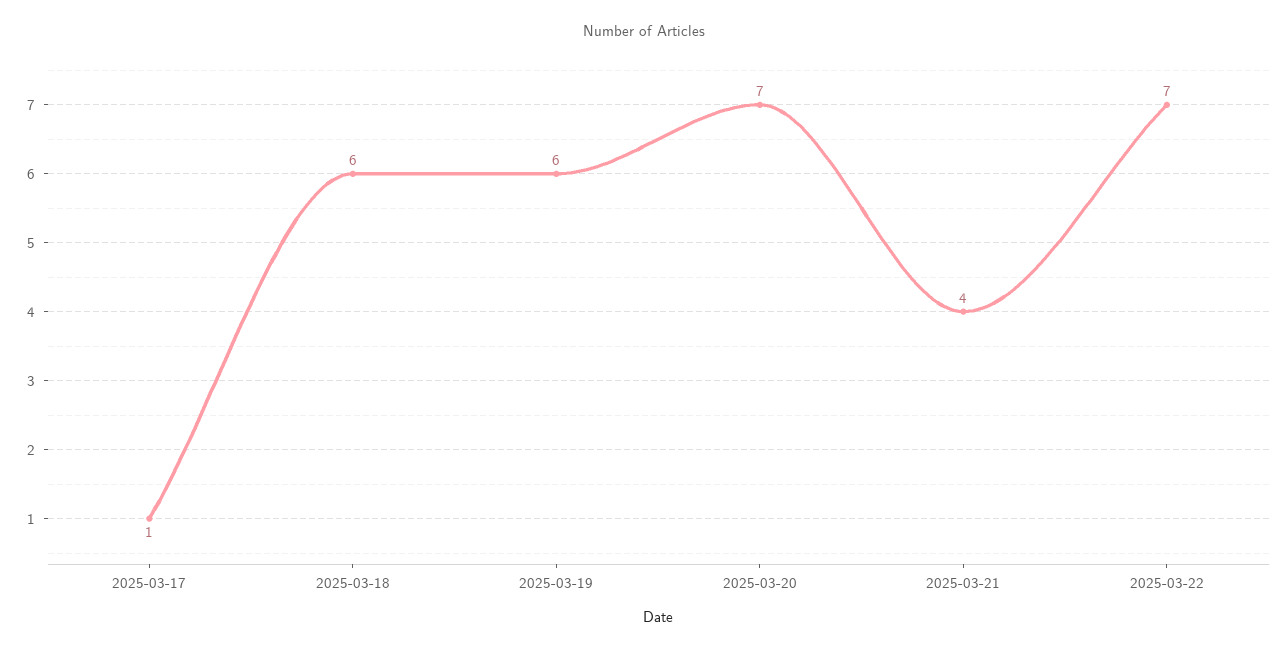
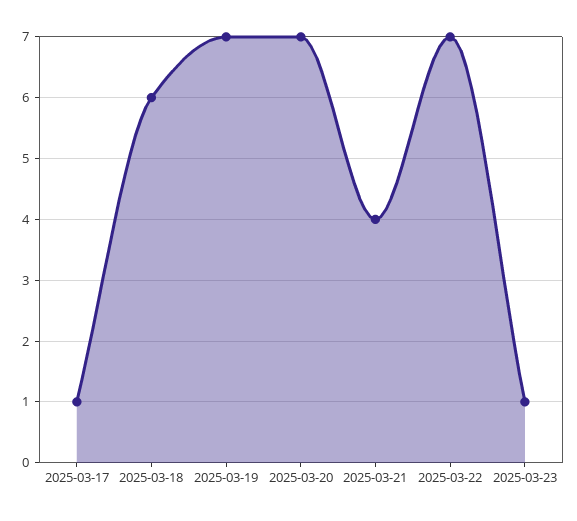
2025-03-19: 6 -> 7
2025-03-23: none -> 1

